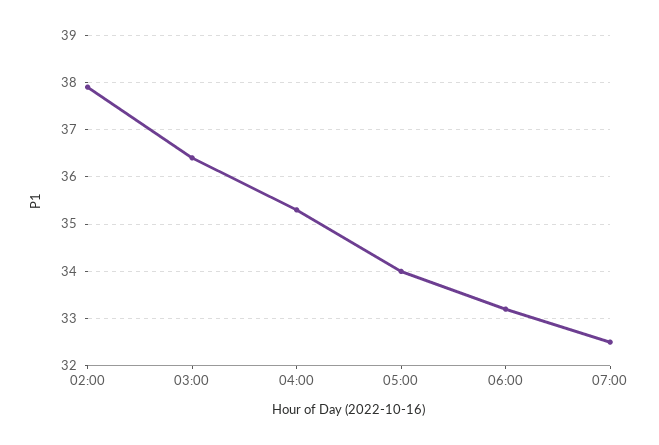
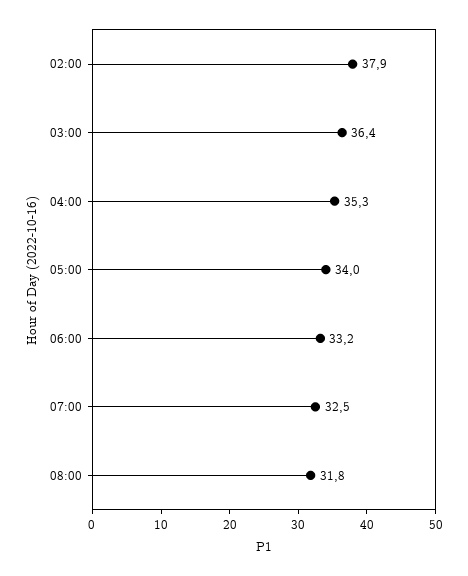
08:00: none -> 31.8

